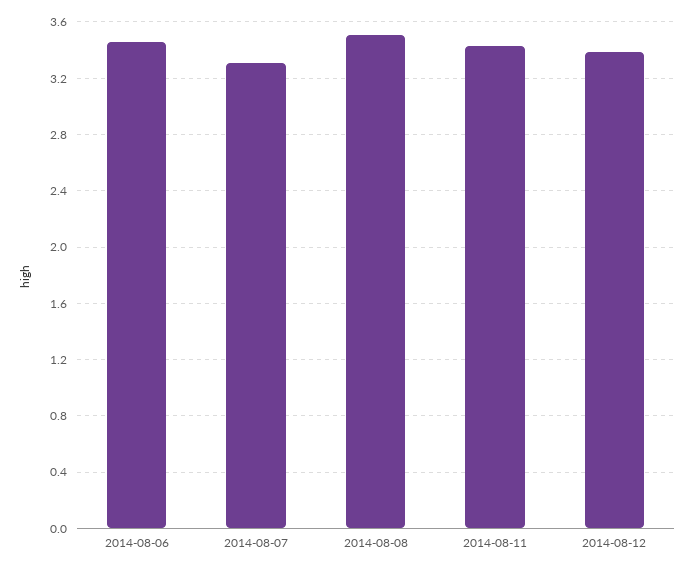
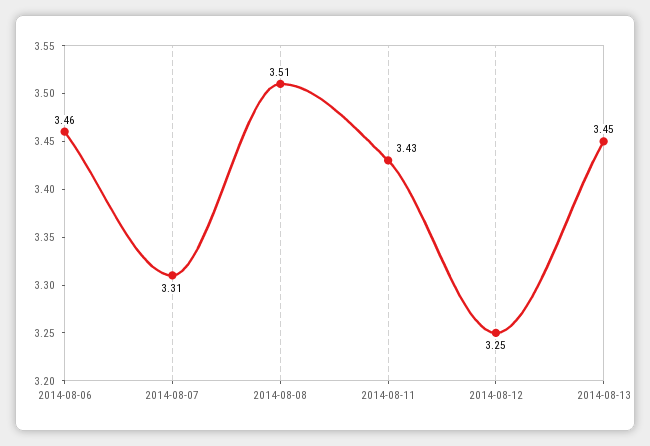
2014-08-12: 3.4 -> 3.25
2014-08-13: none -> 3.45

